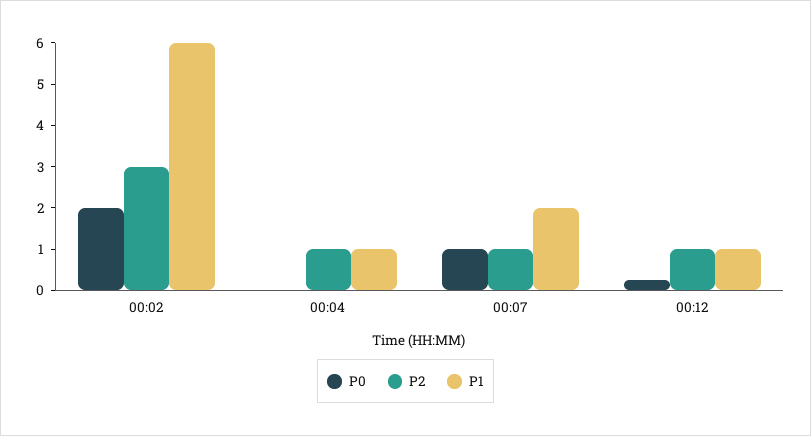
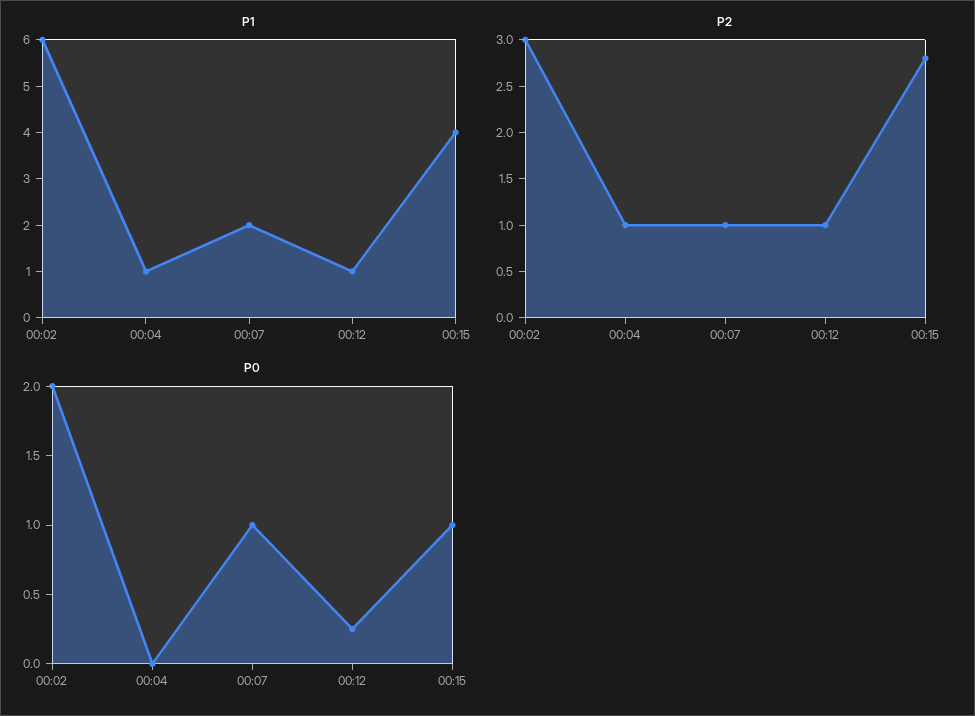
P1, 00:15: none -> 4
P2, 00:15: none -> 2.8
P0, 00:15: none -> 1

